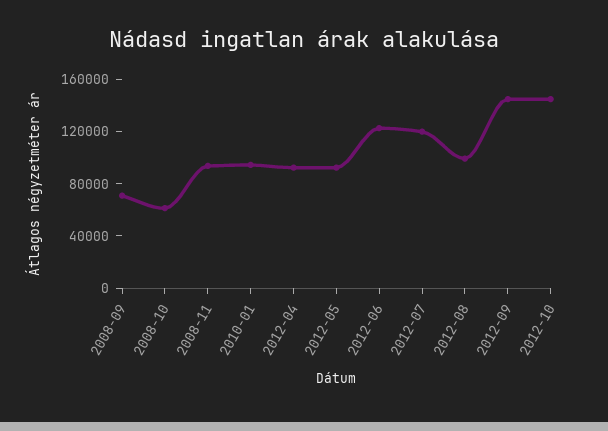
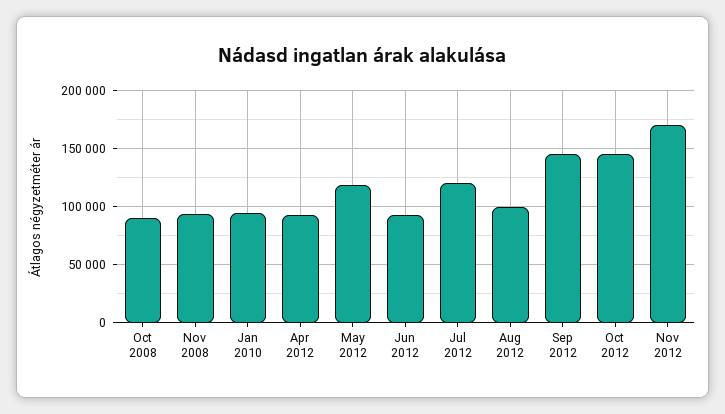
2008-09: 70000 -> none
2008-10: 60000 -> 90000
2012-05: 90000 -> 120000
2012-06: 120000 -> 90000
Nov 2012: none -> 170000

